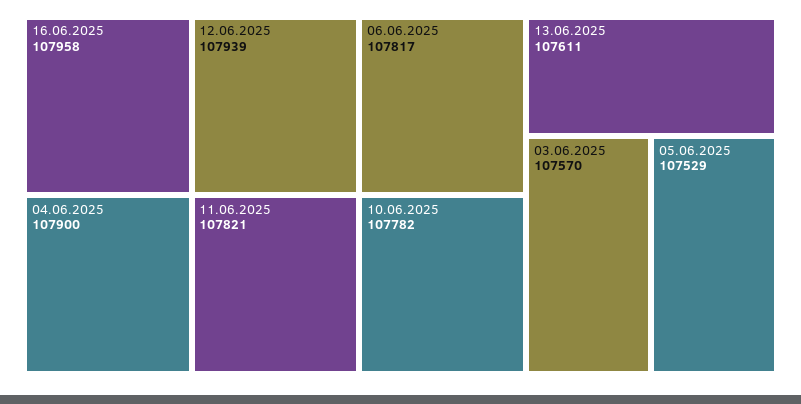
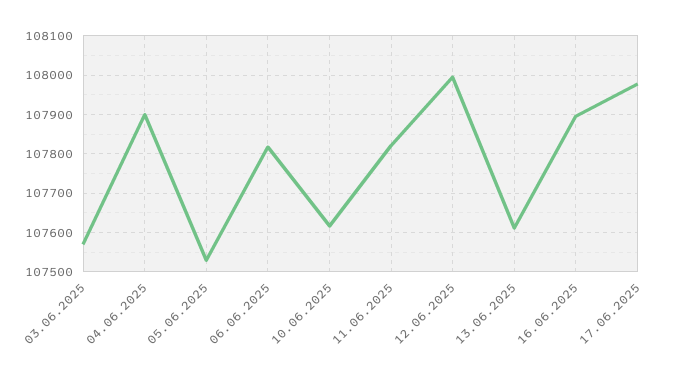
16.06.2025: 107958 -> 107900
12.06.2025: 107939 -> 108000
10.06.2025: 107782 -> 107620
17.06.2025: none -> 107980

